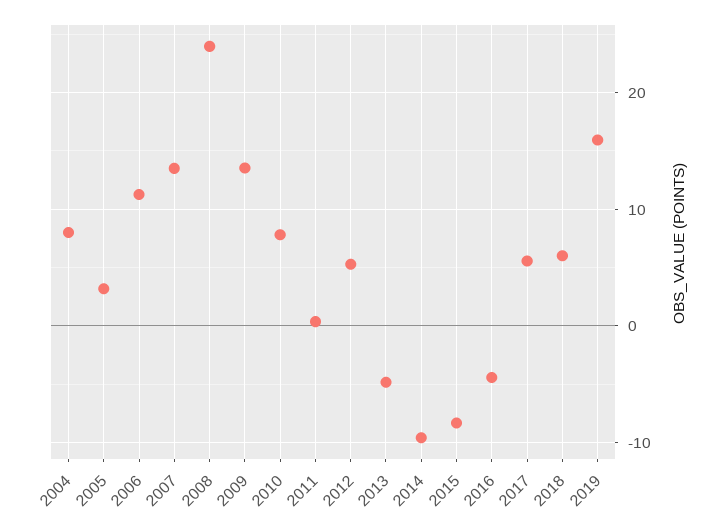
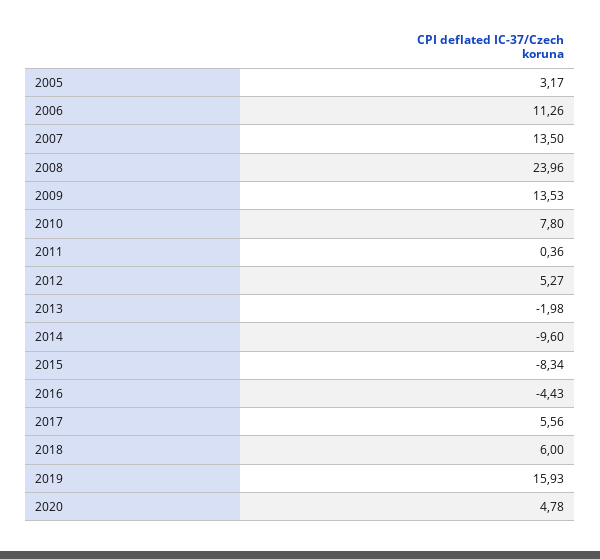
2004: 8 -> none
2013: -5 -> -1.98
2020: none -> 4.78

